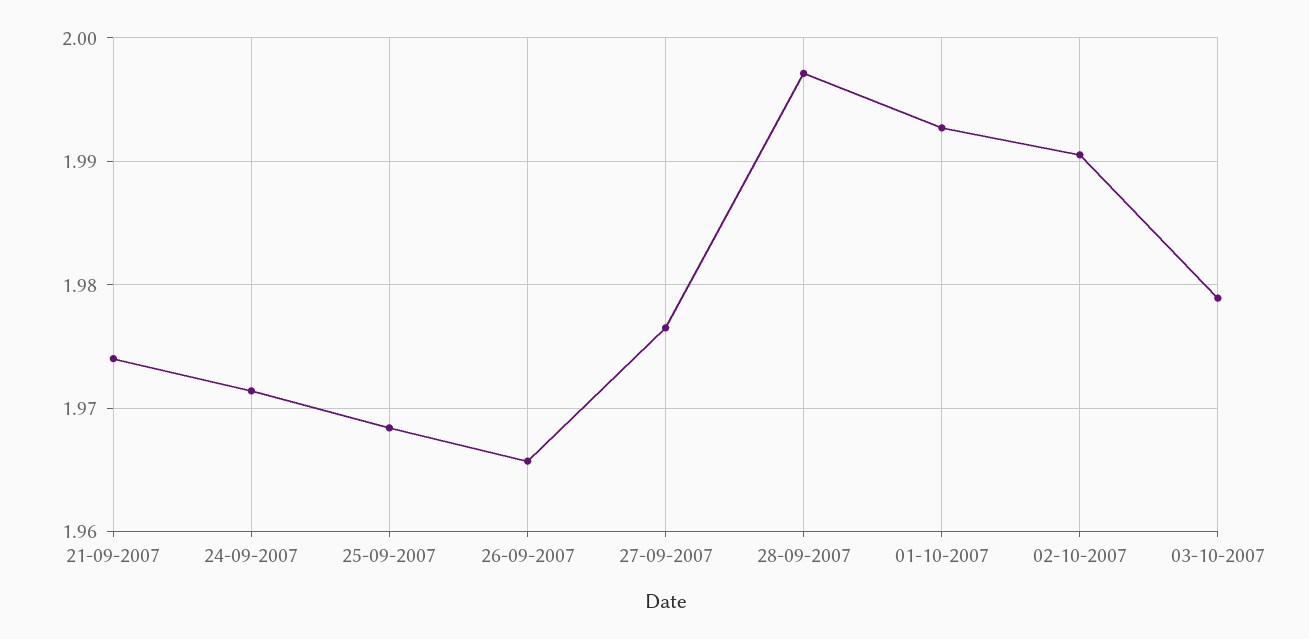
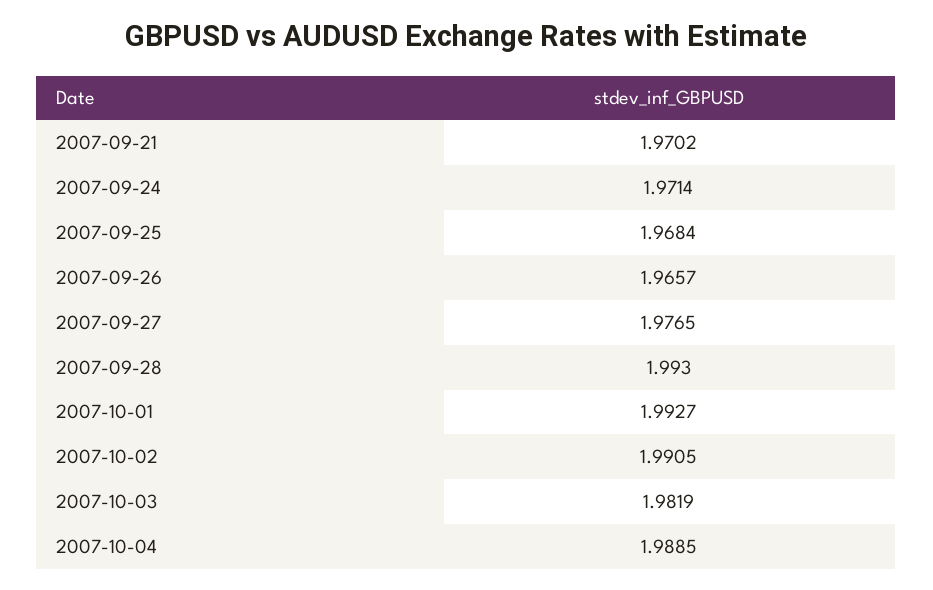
21-09-2007: 1.974 -> 1.9702
28-09-2007: 1.997 -> 1.993
03-10-2007: 1.979 -> 1.9819
2007-10-04: none -> 1.9885

